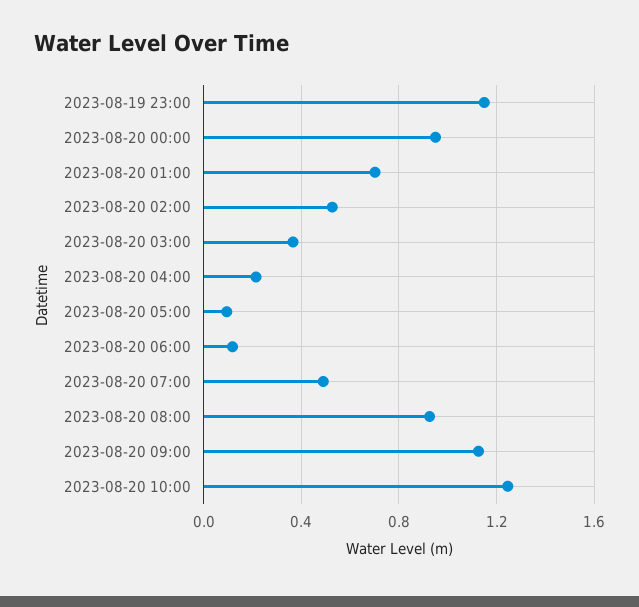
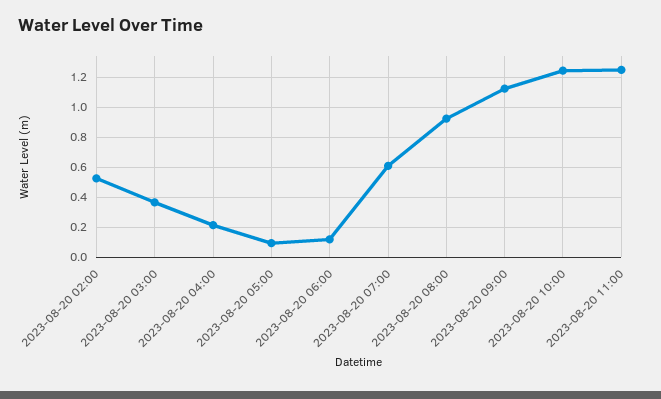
2023-08-19 23:00: 1.15 -> none
2023-08-20 00:00: 0.95 -> none
2023-08-20 01:00: 0.7 -> none
2023-08-20 07:00: 0.5 -> 0.6
2023-08-20 11:00: none -> 1.25

